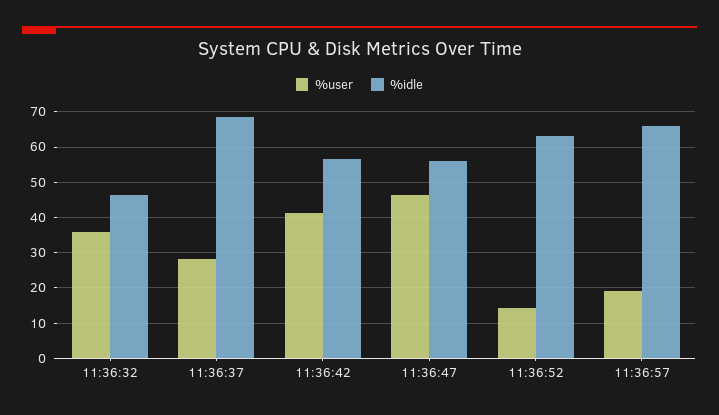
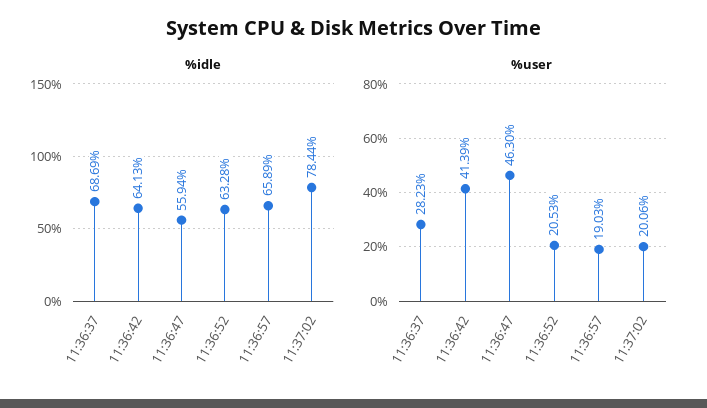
%user, 11:36:32: 36 -> none
%idle, 11:36:32: 46 -> none
%idle, 11:36:42: 56 -> 64.13
%user, 11:36:52: 14 -> 20.53
%idle, 11:37:02: none -> 78.44
%user, 11:37:02: none -> 20.06

